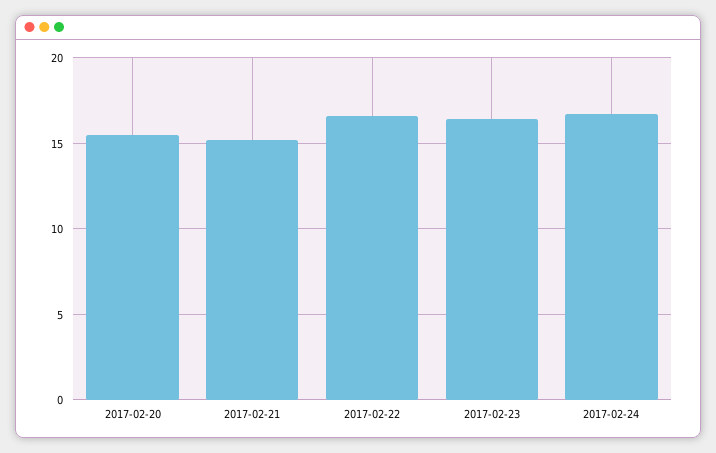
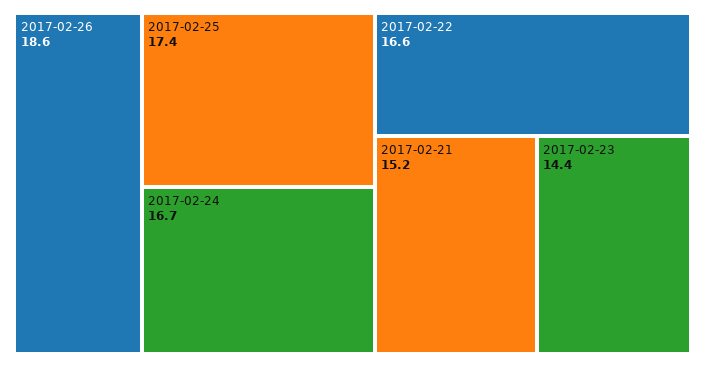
2017-02-20: 15.5 -> none
2017-02-23: 16.5 -> 14.4
2017-02-26: none -> 18.6
2017-02-25: none -> 17.4

